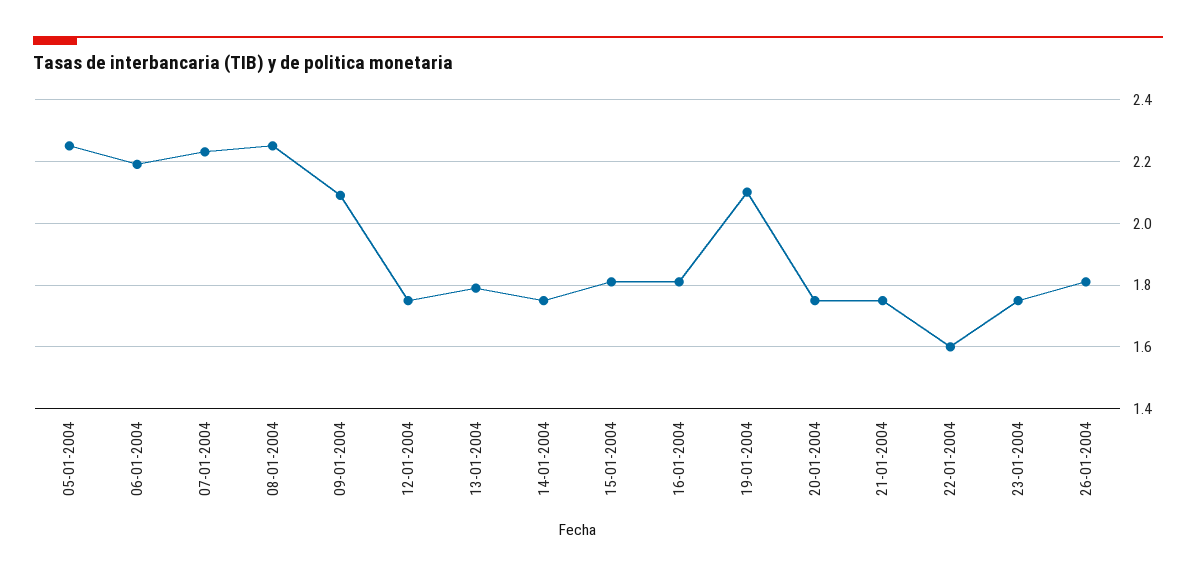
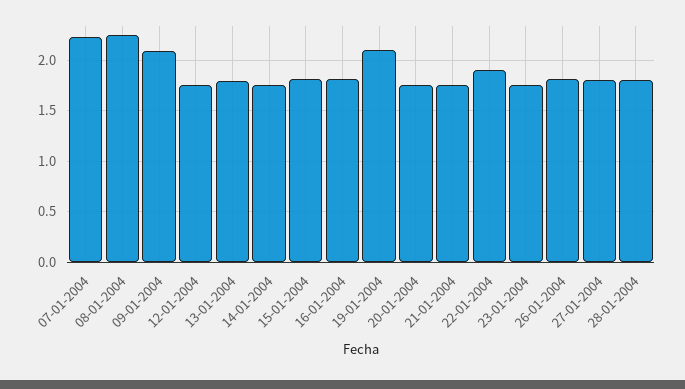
05-01-2004: 2.25 -> none
06-01-2004: 2.2 -> none
22-01-2004: 1.6 -> 1.9
27-01-2004: none -> 1.8
28-01-2004: none -> 1.8

